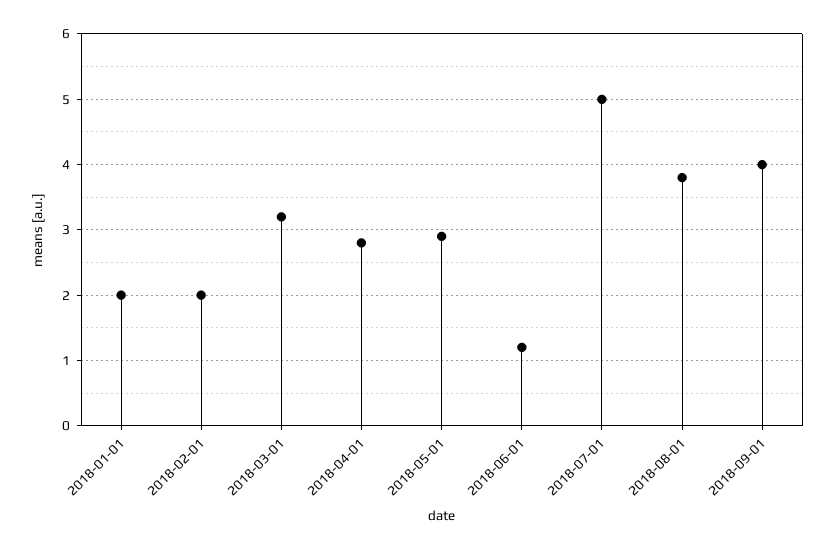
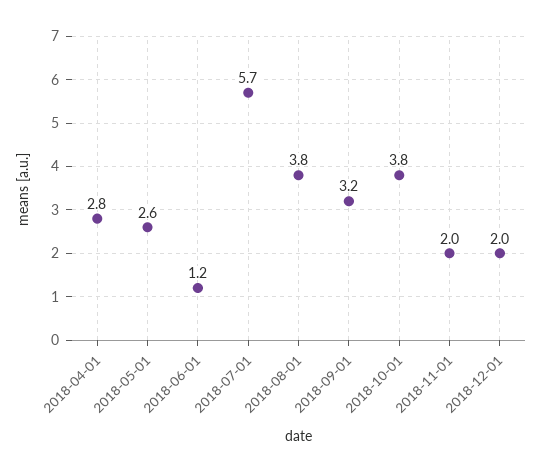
2018-01-01: 2 -> none
2018-02-01: 2 -> none
2018-03-01: 3.2 -> none
2018-05-01: 2.9 -> 2.6
2018-07-01: 5 -> 5.7
2018-09-01: 4 -> 3.2
2018-10-01: none -> 3.8
2018-11-01: none -> 2
2018-12-01: none -> 2

